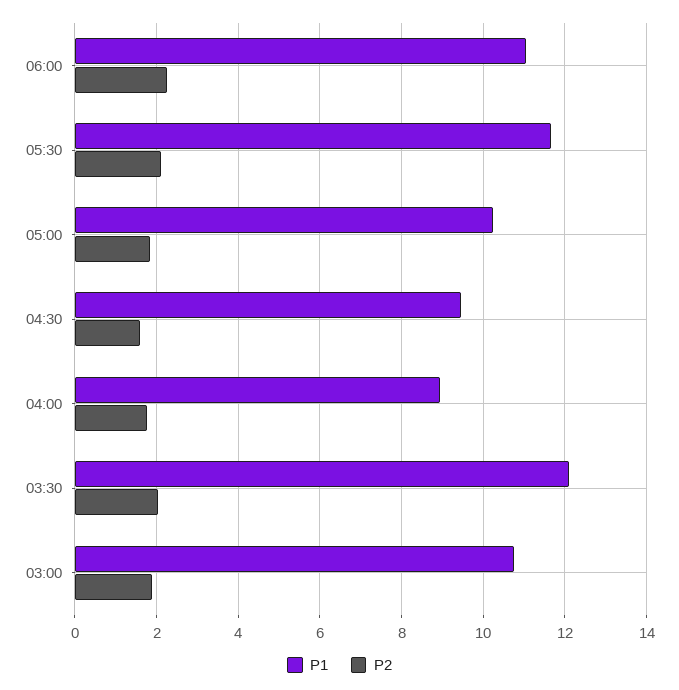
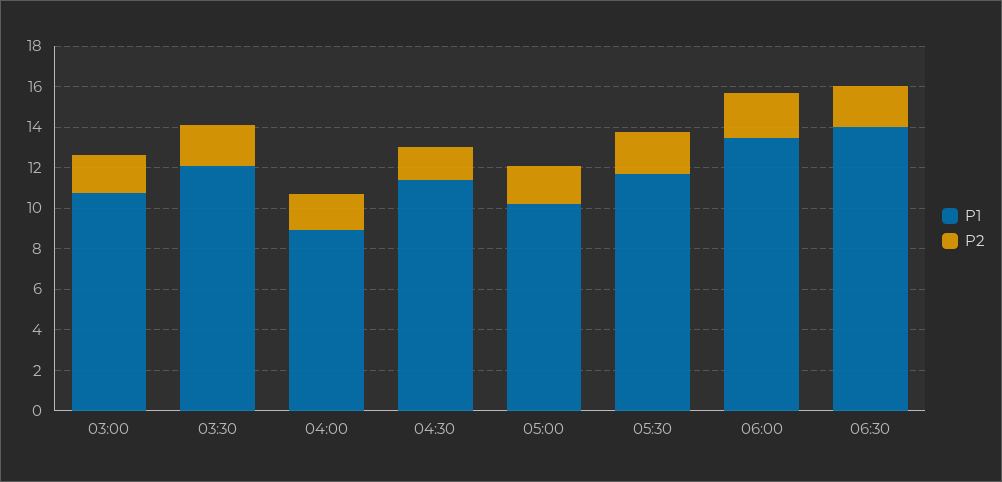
P1, 06:00: 11 -> 13.5
P1, 04:30: 9.4 -> 11.5
P1, 06:30: none -> 14
P2, 06:30: none -> 2

